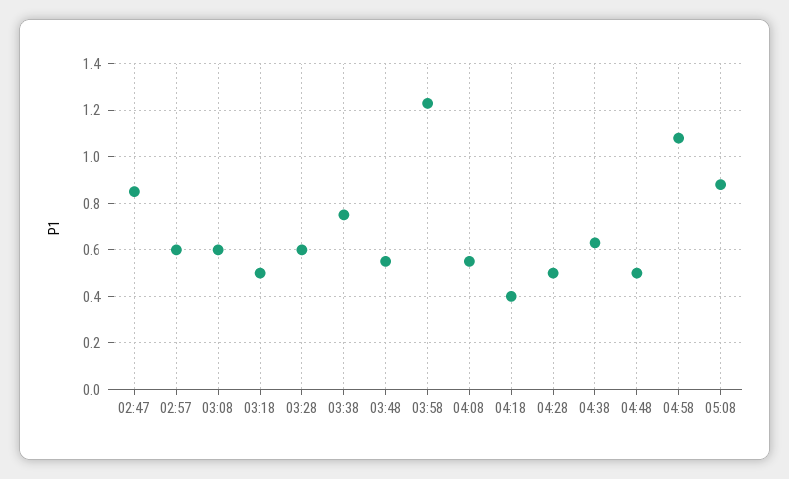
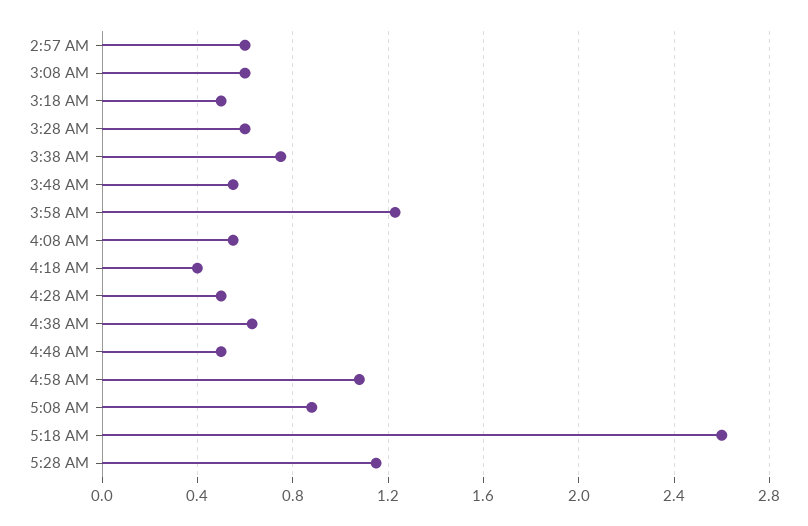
02:47: 0.85 -> none
5:18 AM: none -> 2.6
5:28 AM: none -> 1.15

